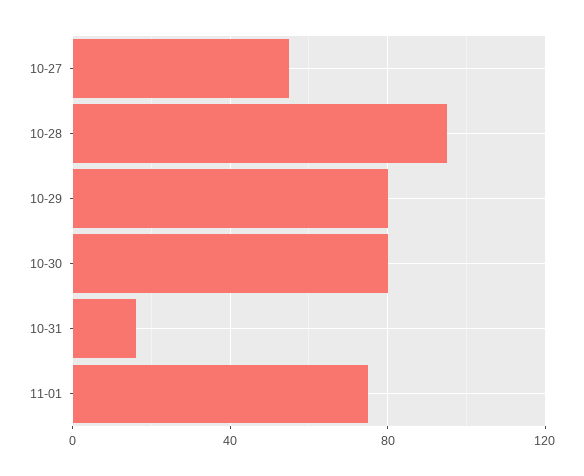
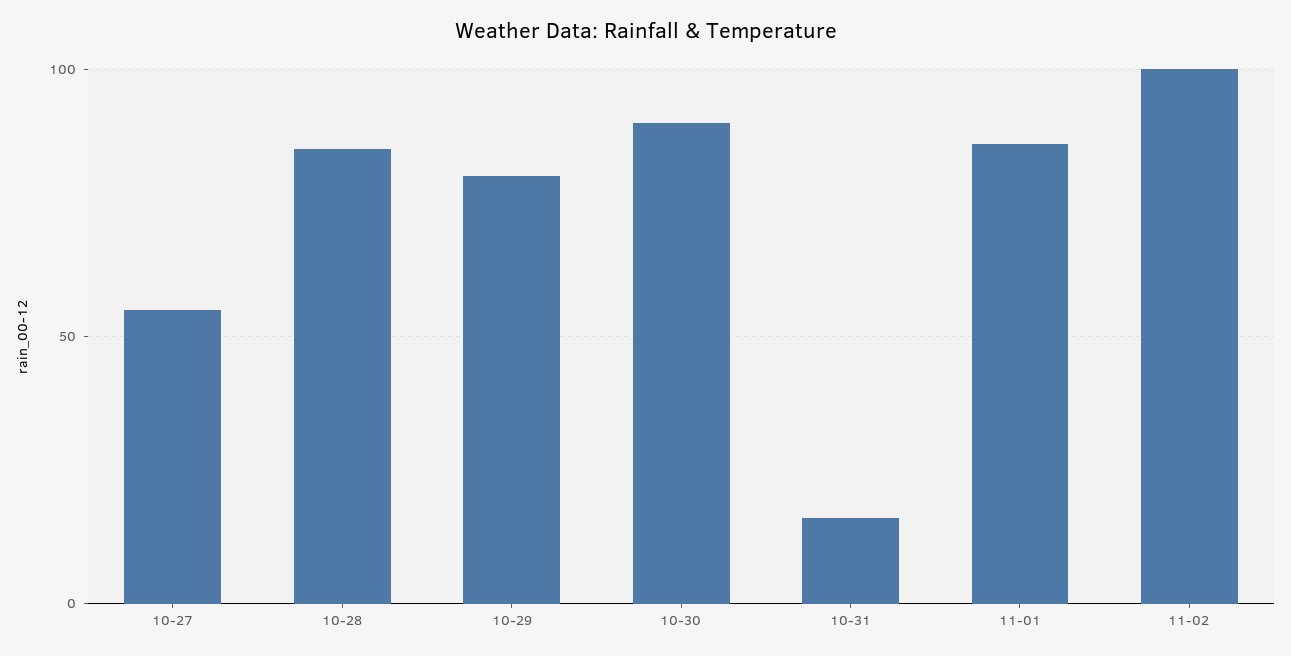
10-28: 95 -> 85
10-30: 80 -> 90
11-01: 75 -> 85
11-02: none -> 100

